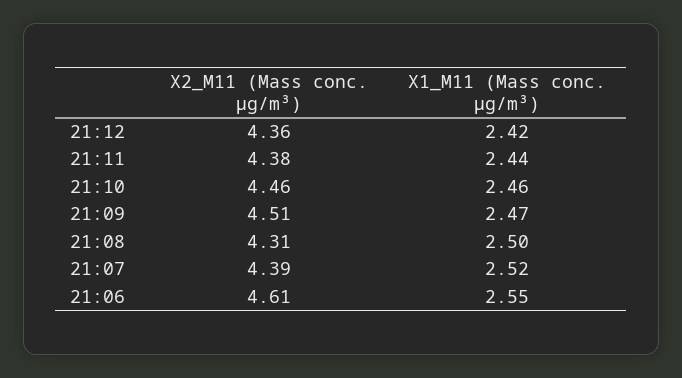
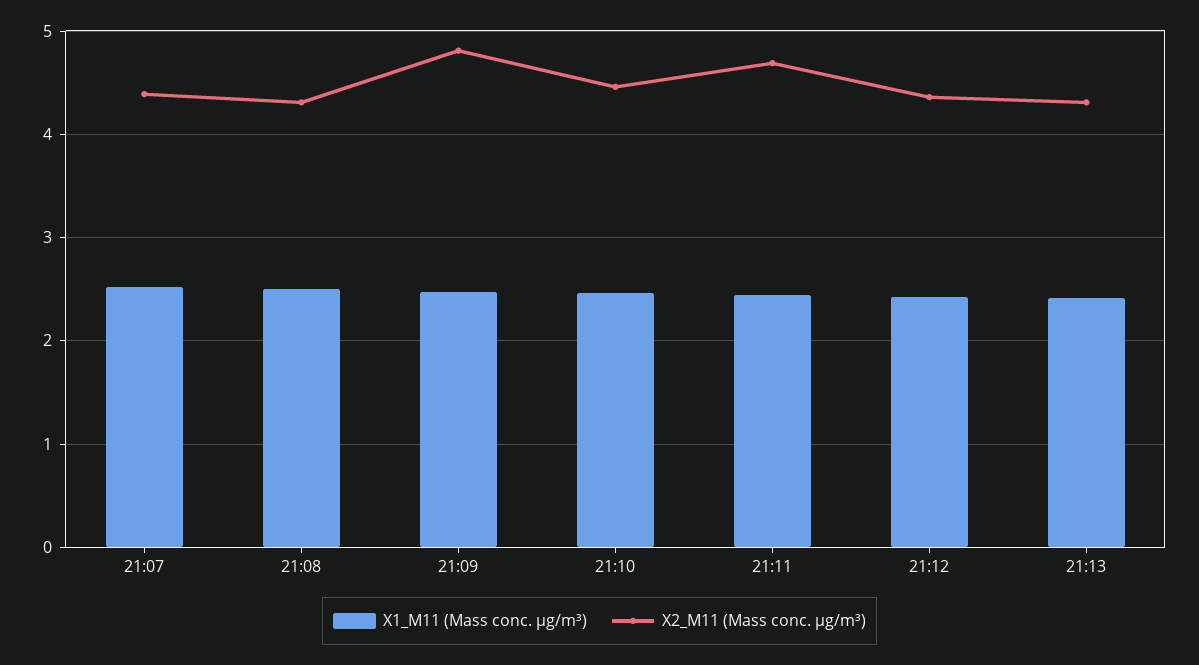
X2_M11 (Mass conc. μg/m³), 21:11: 4.38 -> 4.7
X2_M11 (Mass conc. μg/m³), 21:09: 4.51 -> 4.8
X2_M11 (Mass conc. μg/m³), 21:06: 4.61 -> none
X1_M11 (Mass conc. μg/m³), 21:06: 2.55 -> none
X1_M11 (Mass conc. μg/m³), 21:13: none -> 2.4
X2_M11 (Mass conc. μg/m³), 21:13: none -> 4.3

